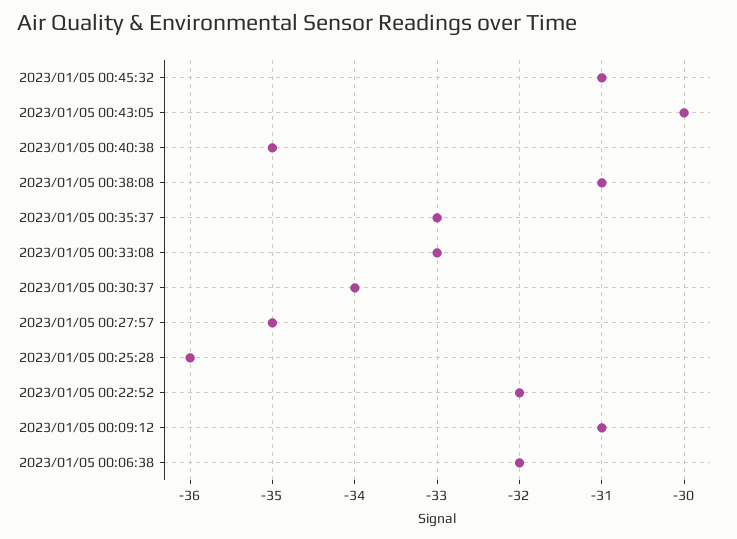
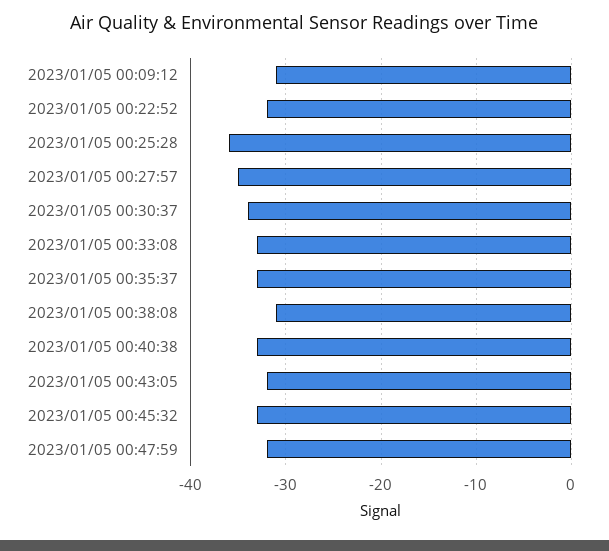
2023/01/05 00:45:32: -31 -> -33
2023/01/05 00:43:05: -30 -> -32
2023/01/05 00:40:38: -35 -> -33
2023/01/05 00:06:38: -32 -> none
2023/01/05 00:47:59: none -> -32

